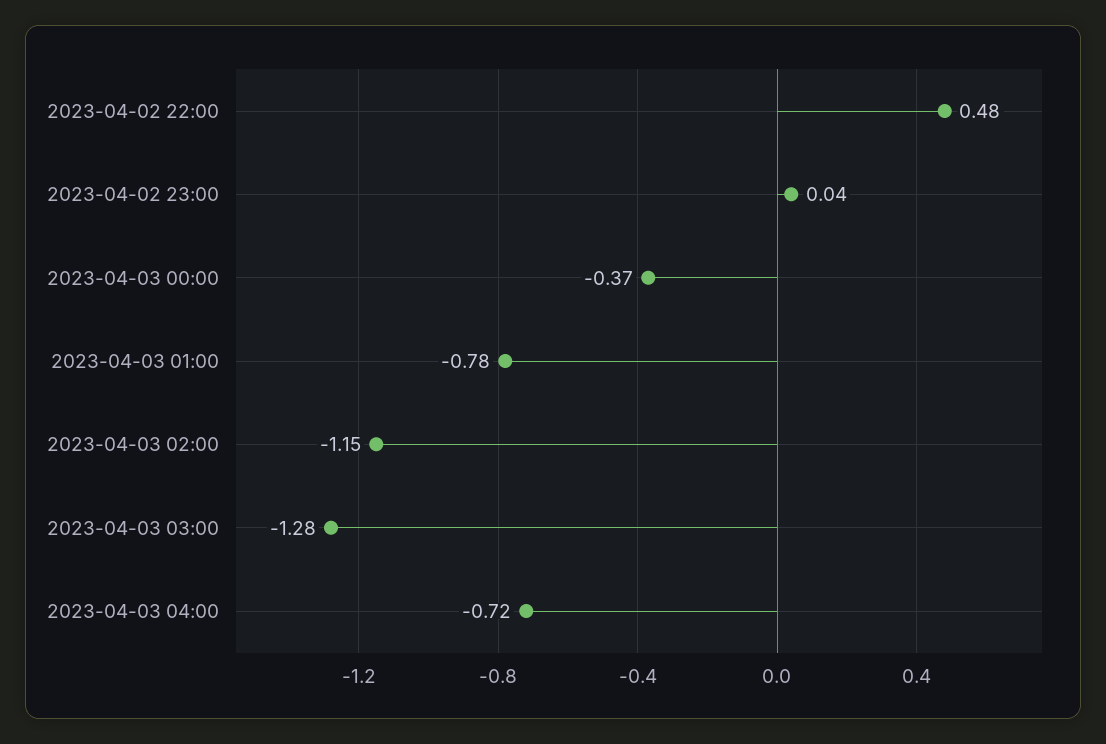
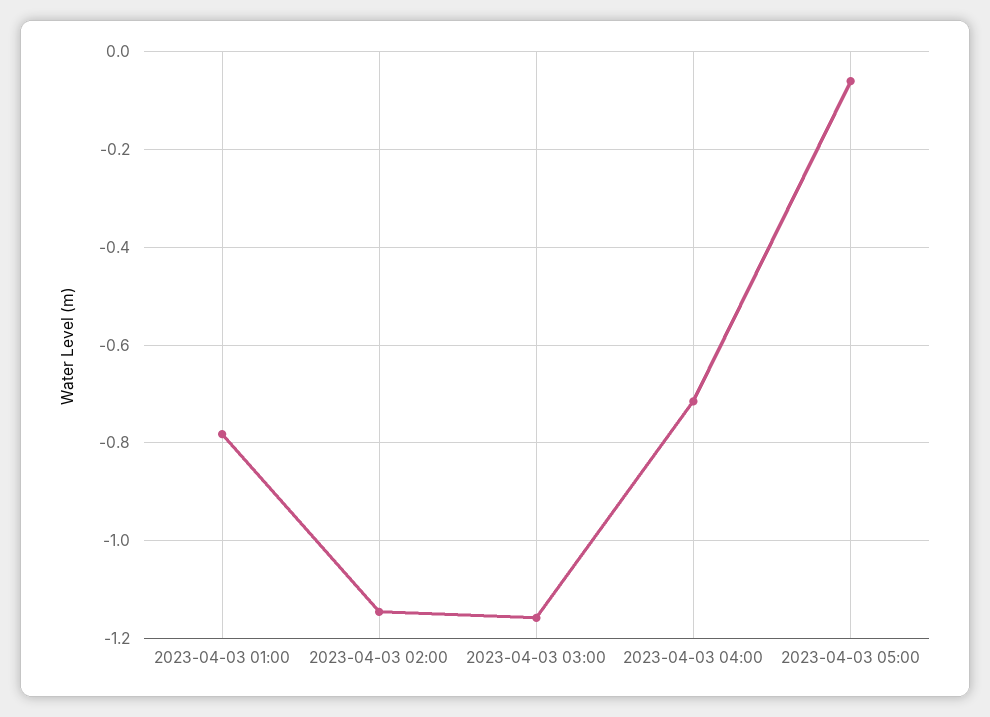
2023-04-02 22:00: 0.48 -> none
2023-04-02 23:00: 0.04 -> none
2023-04-03 00:00: -0.37 -> none
2023-04-03 03:00: -1.28 -> -1.16
2023-04-03 05:00: none -> -0.06

